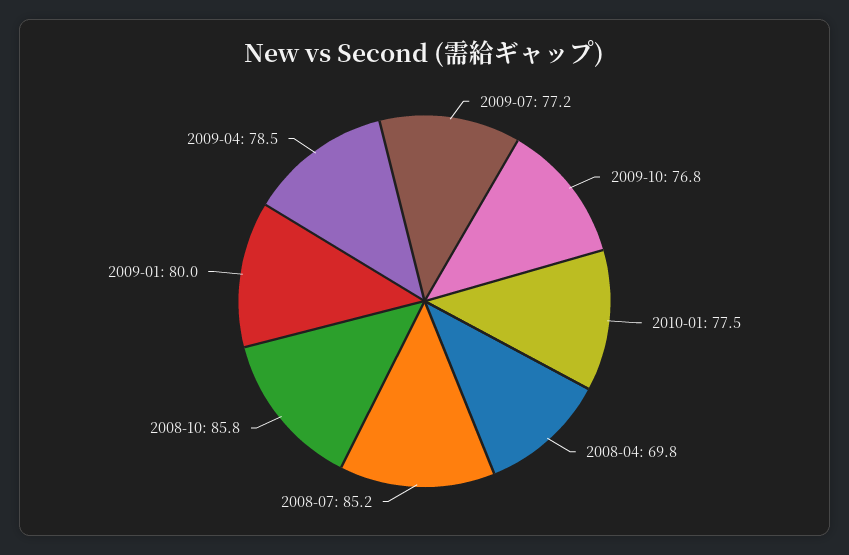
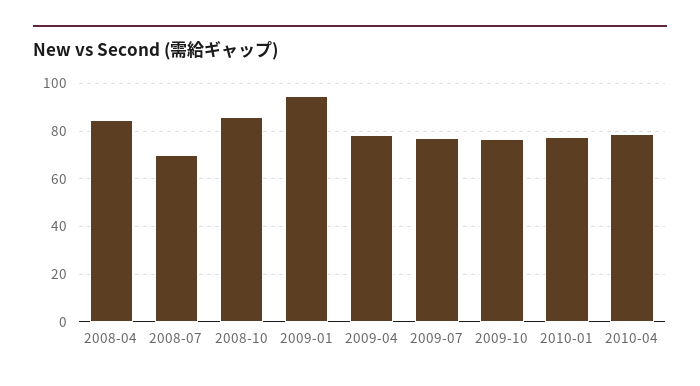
2008-04: 69.8 -> 85
2008-07: 85.2 -> 70
2009-01: 80 -> 95
2010-04: none -> 80

